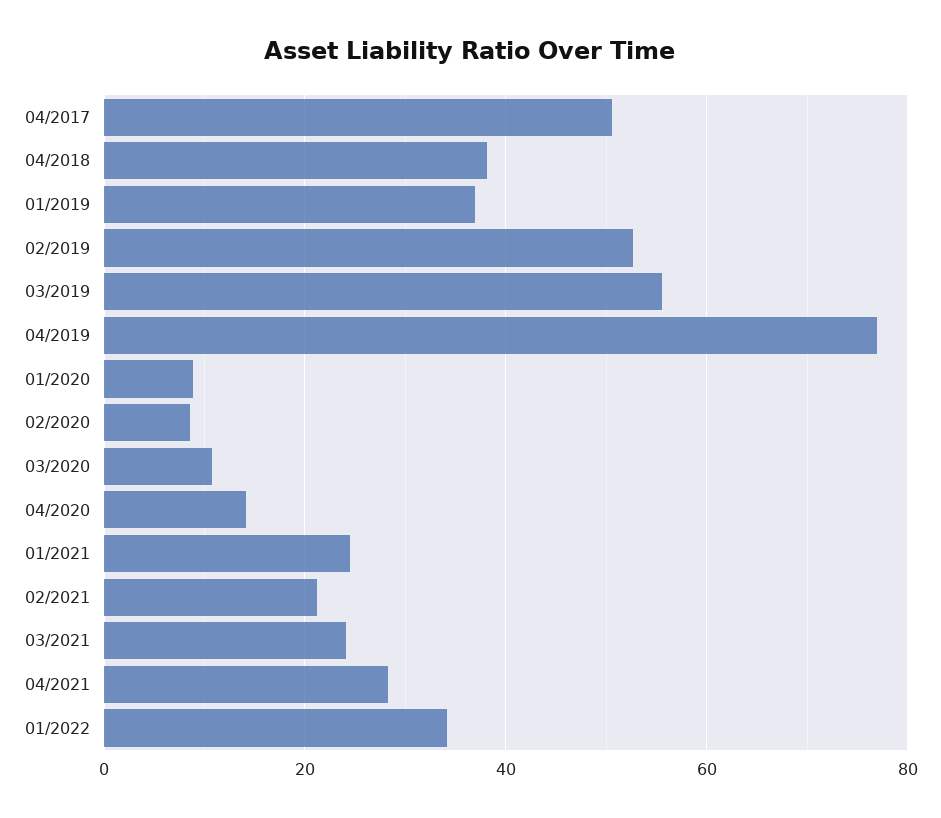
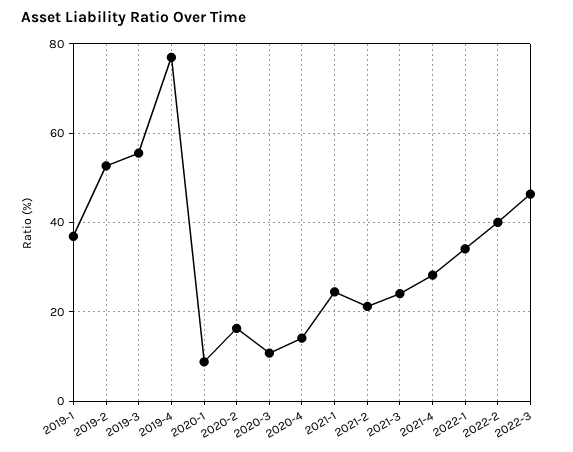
04/2017: 50 -> none
04/2018: 38 -> none
02/2020: 8 -> 16
2022-2: none -> 40
2022-3: none -> 46

